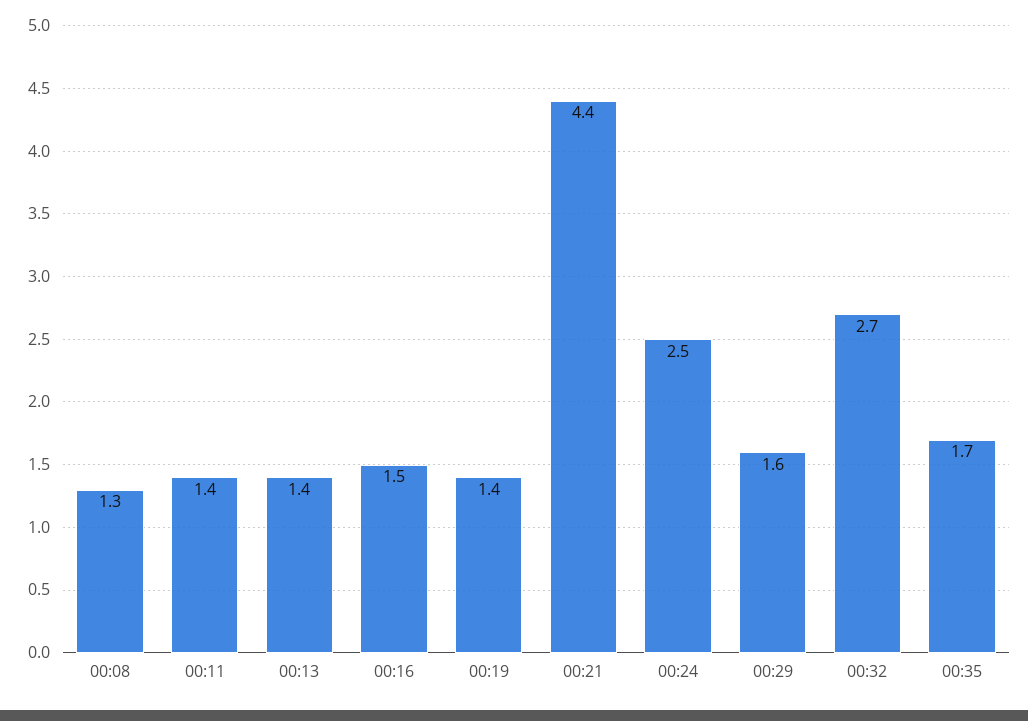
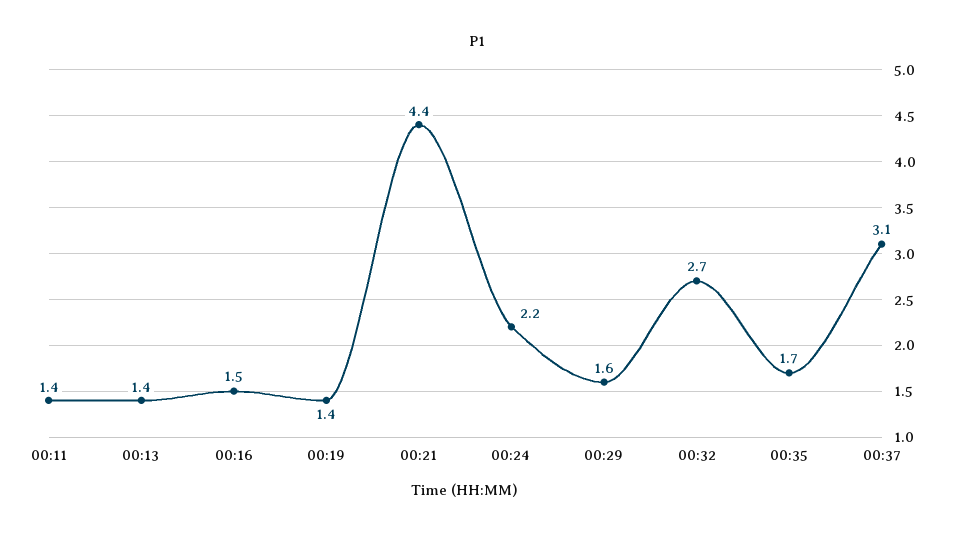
00:08: 1.3 -> none
00:24: 2.5 -> 2.2
00:37: none -> 3.1

